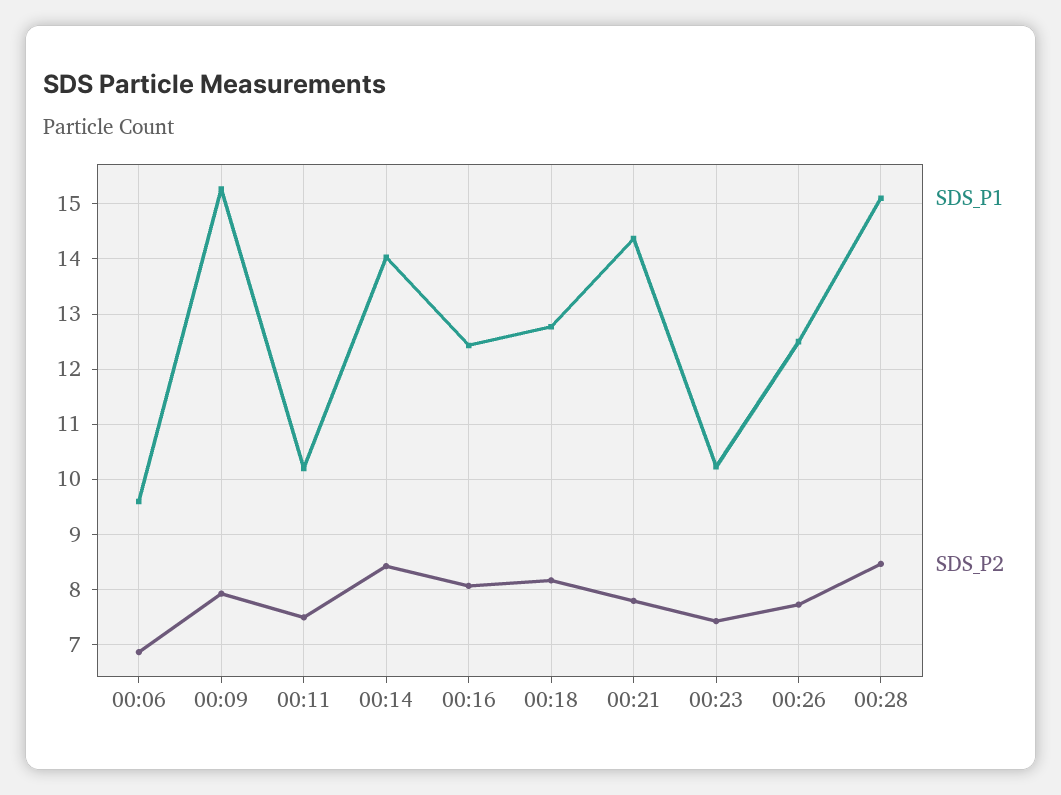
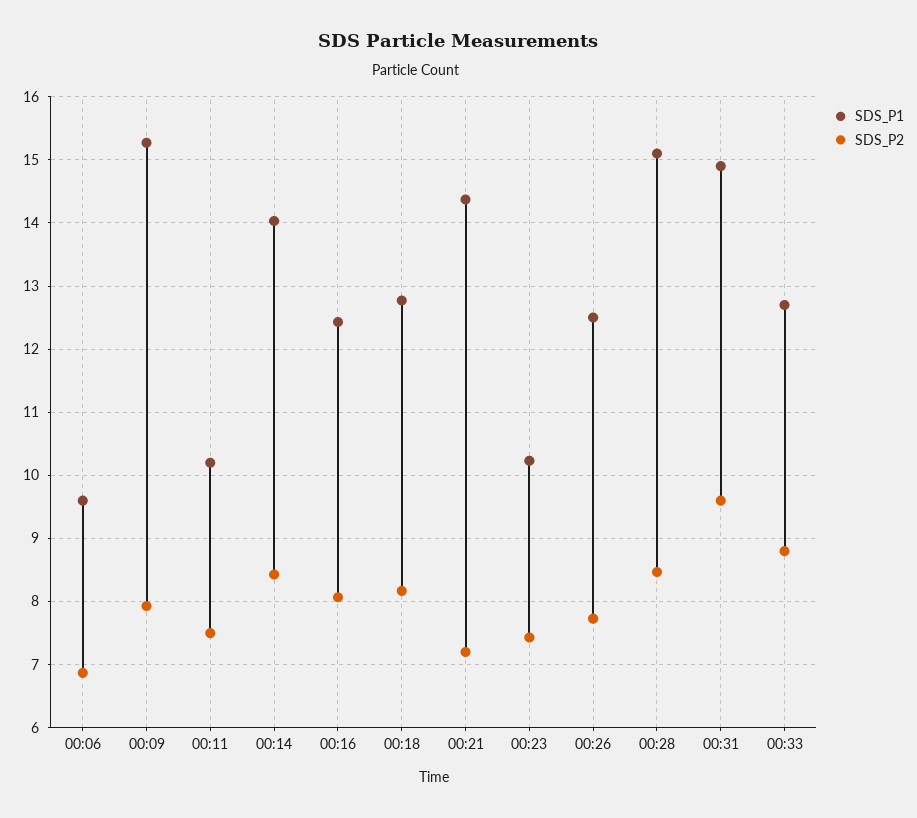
SDS_P2, 00:21: 7.8 -> 7.2
SDS_P1, 00:31: none -> 14.9
SDS_P2, 00:31: none -> 9.6
SDS_P1, 00:33: none -> 12.7
SDS_P2, 00:33: none -> 8.8

